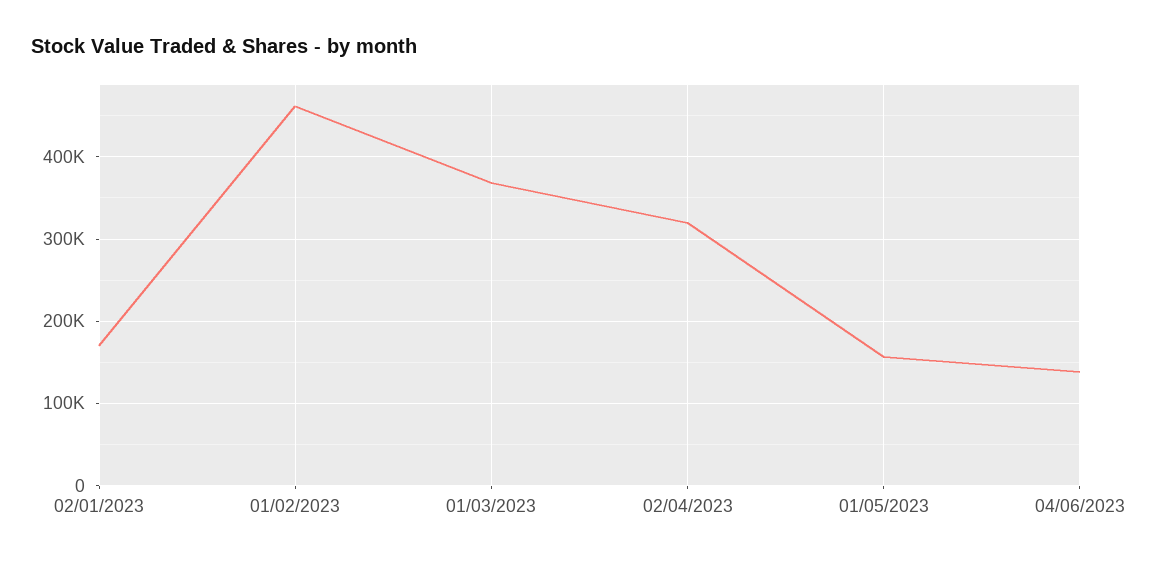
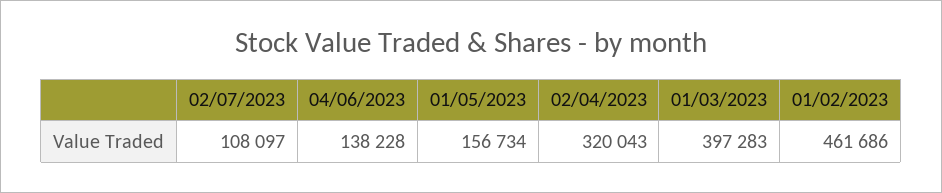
02/01/2023: 170000 -> none
01/03/2023: 370000 -> 397283
02/07/2023: none -> 108097

